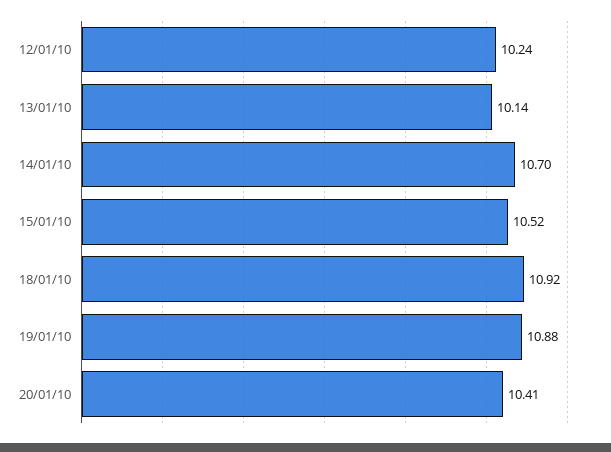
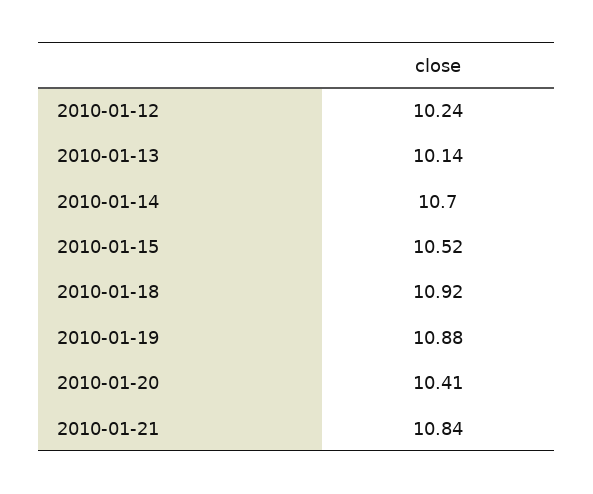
2010-01-21: none -> 10.84

